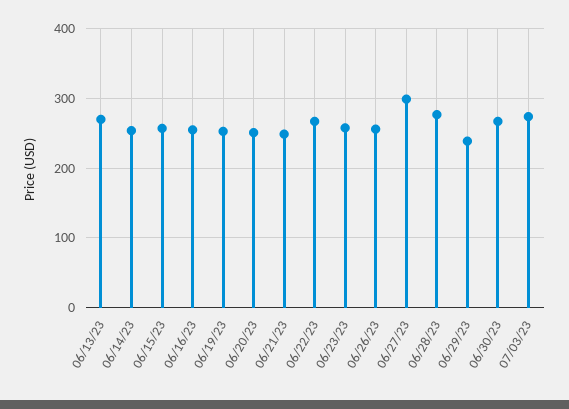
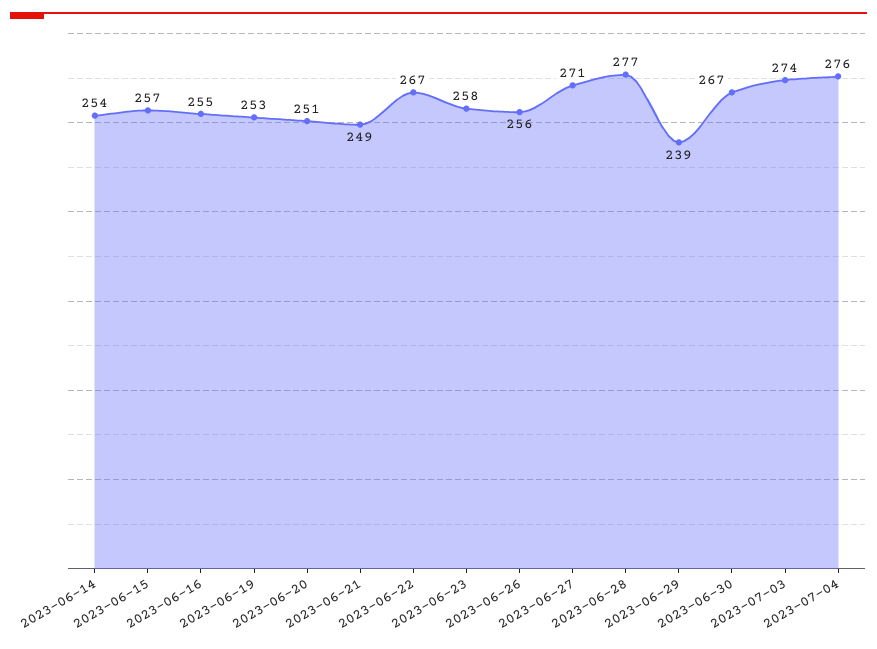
06/13/23: 270 -> none
06/27/23: 300 -> 271
2023-07-04: none -> 276

